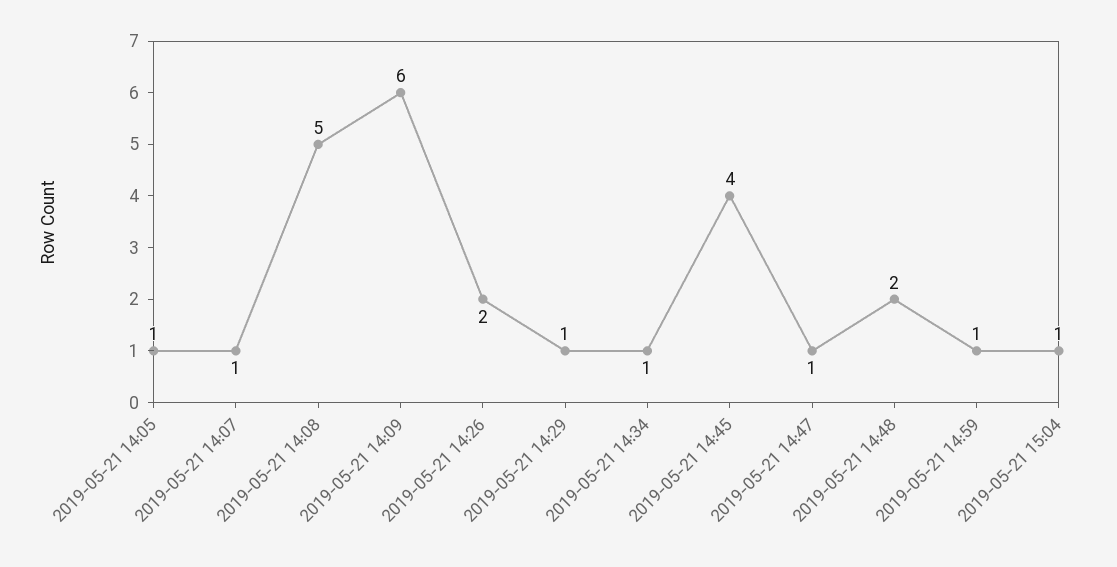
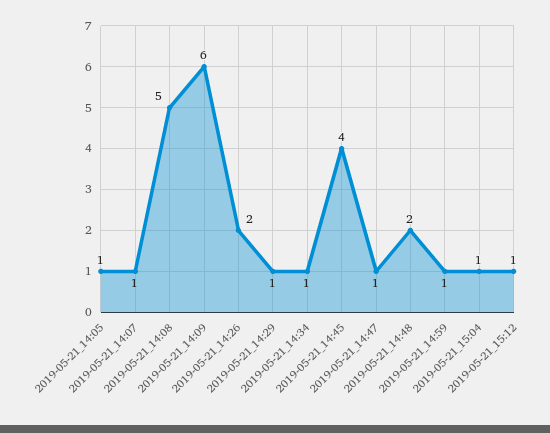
2019-05-21_15:12: none -> 1

